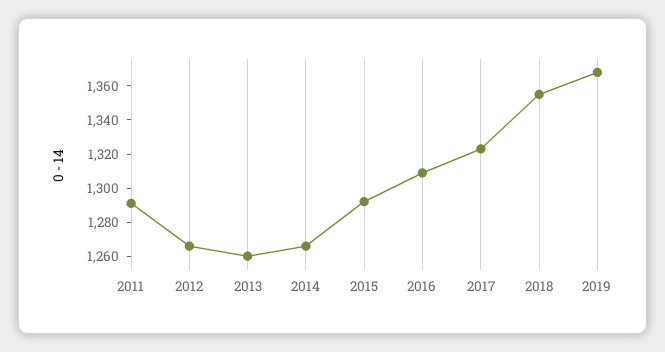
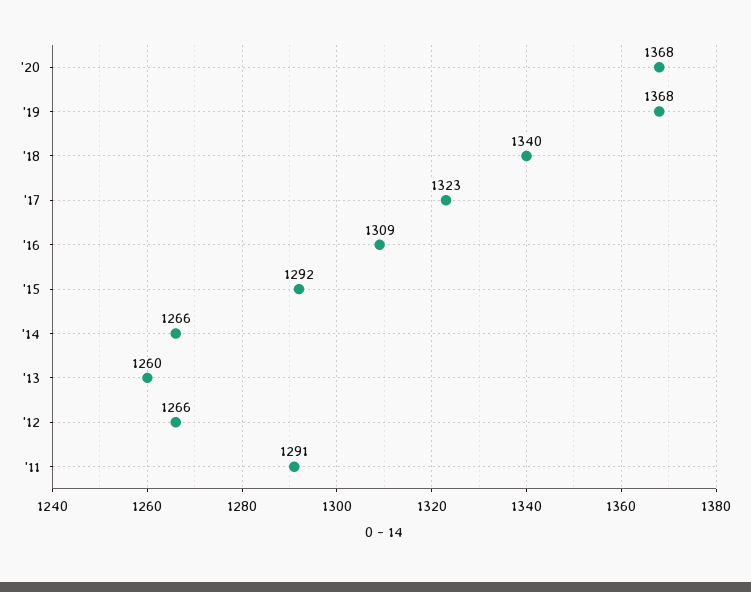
2018: 1355 -> 1340
'20: none -> 1368

